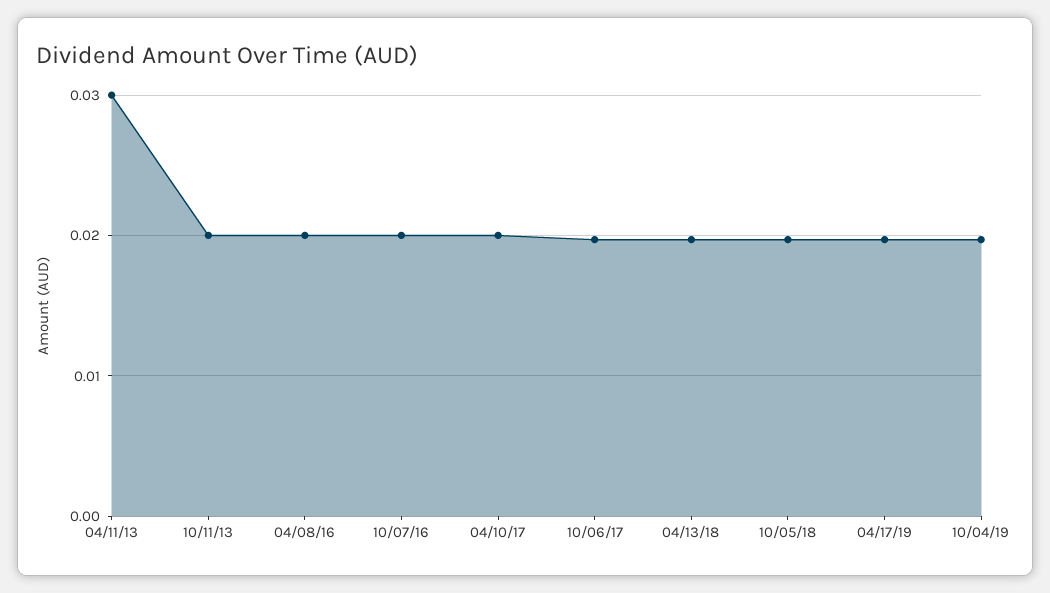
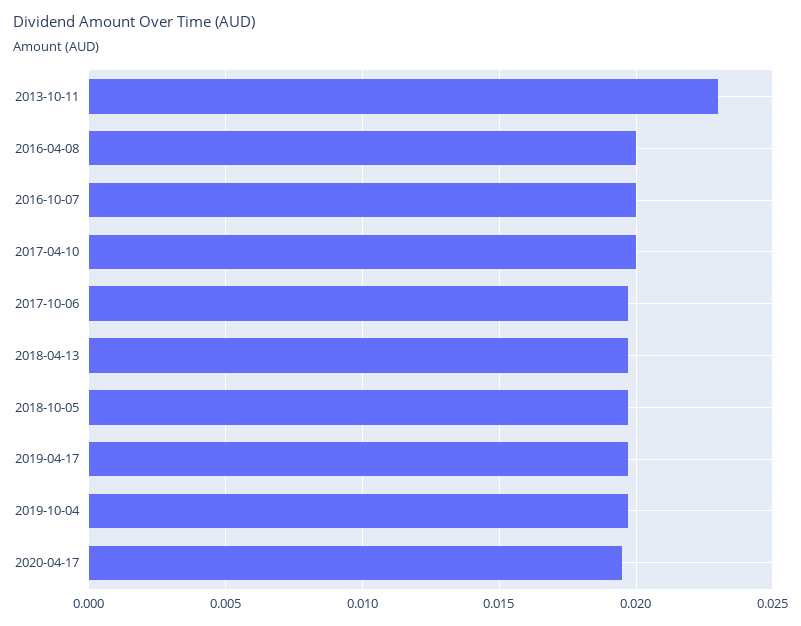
04/11/13: 0.03 -> none
10/11/13: 0.02 -> 0.023
2020-04-17: none -> 0.0195

